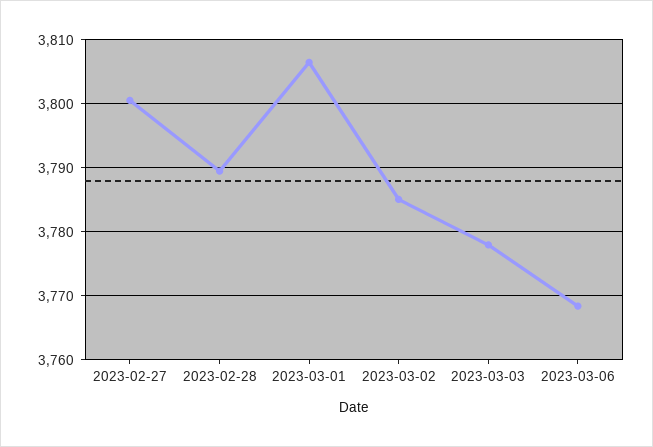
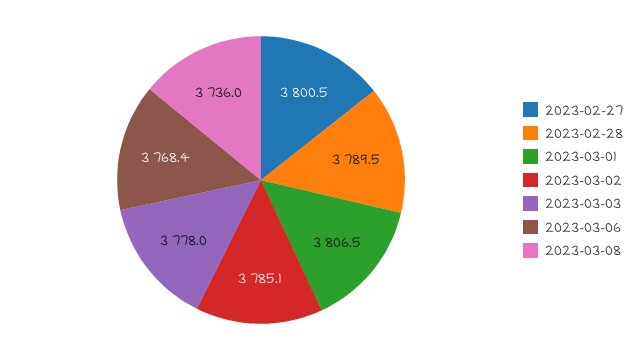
2023-03-08: none -> 3736

